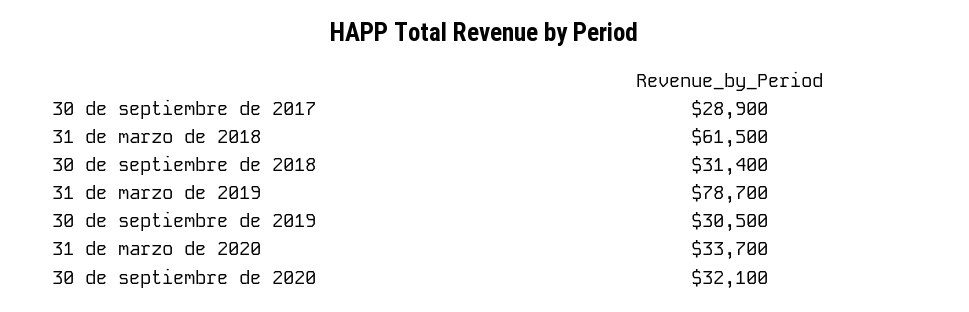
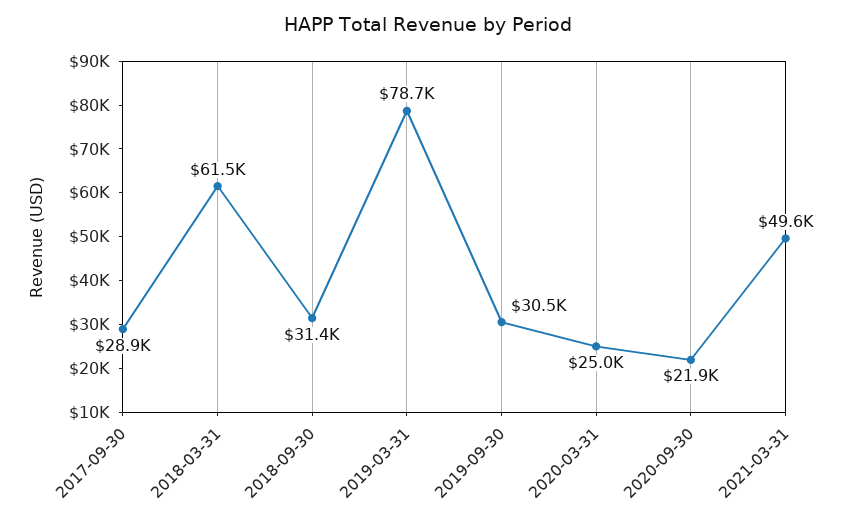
31 de marzo de 2020: 33700 -> 25000
30 de septiembre de 2020: 32100 -> 21900
2021-03-31: none -> 49600

